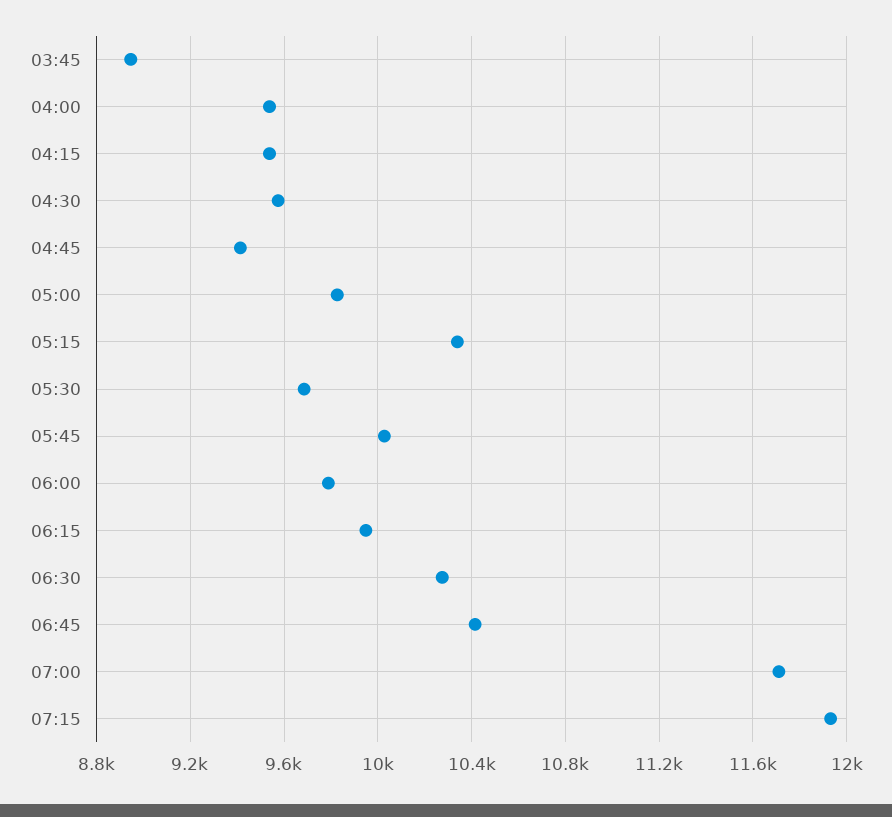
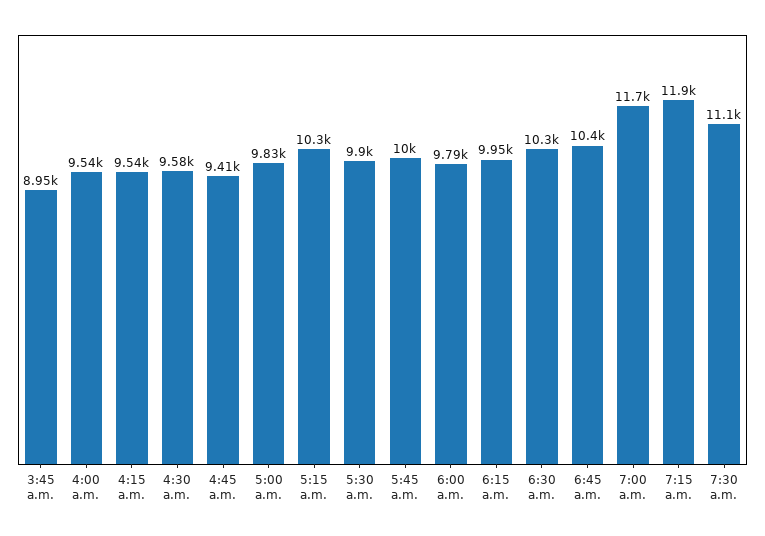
05:30: 9700 -> 9900
7:30 a.m.: none -> 11100

